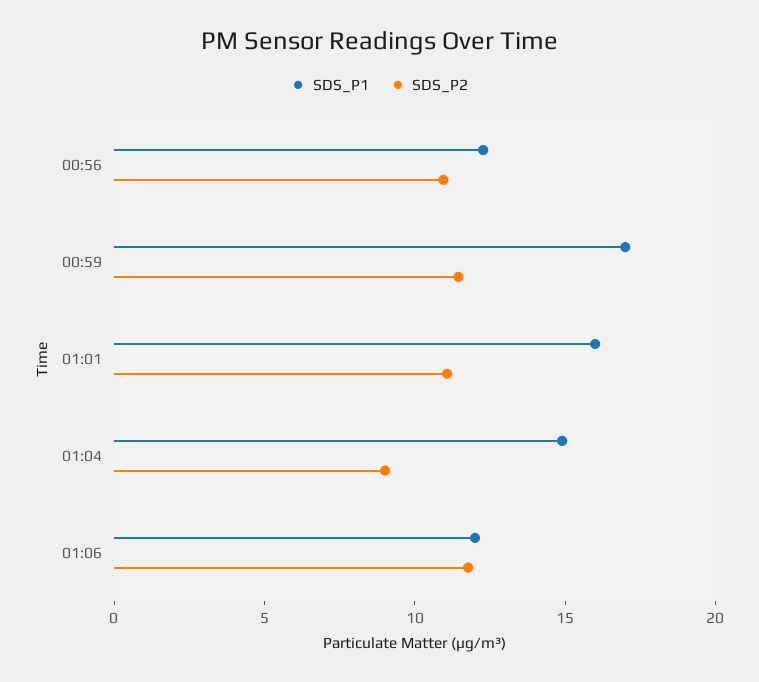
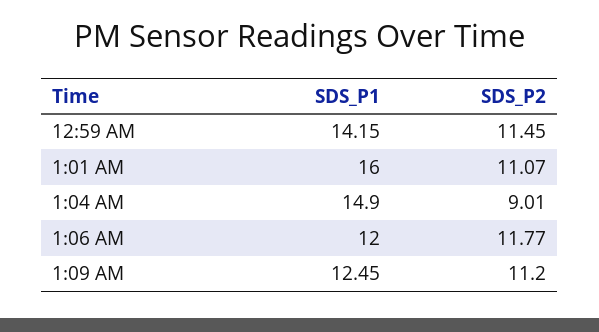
SDS_P1, 00:56: 12 -> none
SDS_P2, 00:56: 11 -> none
SDS_P1, 00:59: 17 -> 14.15
SDS_P1, 1:09 AM: none -> 12.45
SDS_P2, 1:09 AM: none -> 11.2

